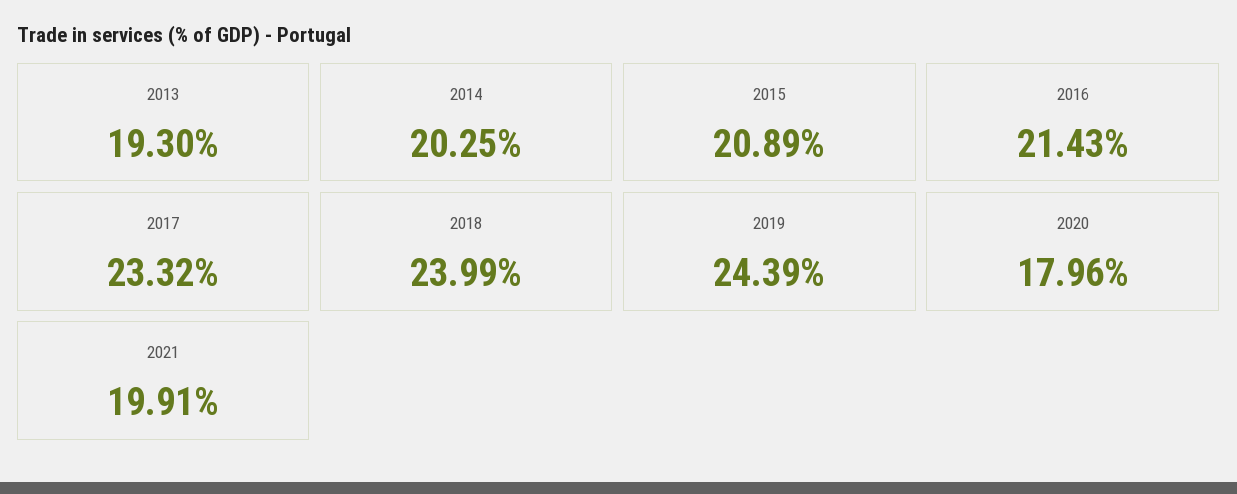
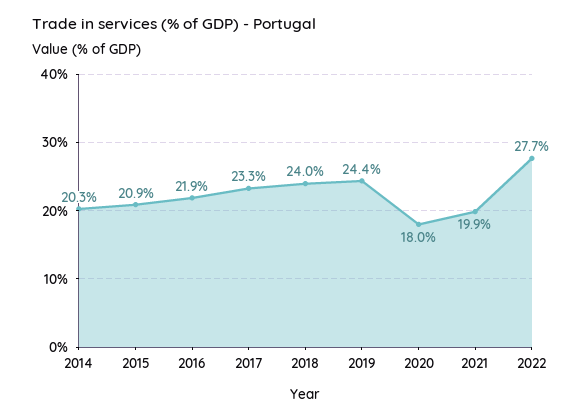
2013: 19.3 -> none
2016: 21.43 -> 21.9
2022: none -> 27.7

